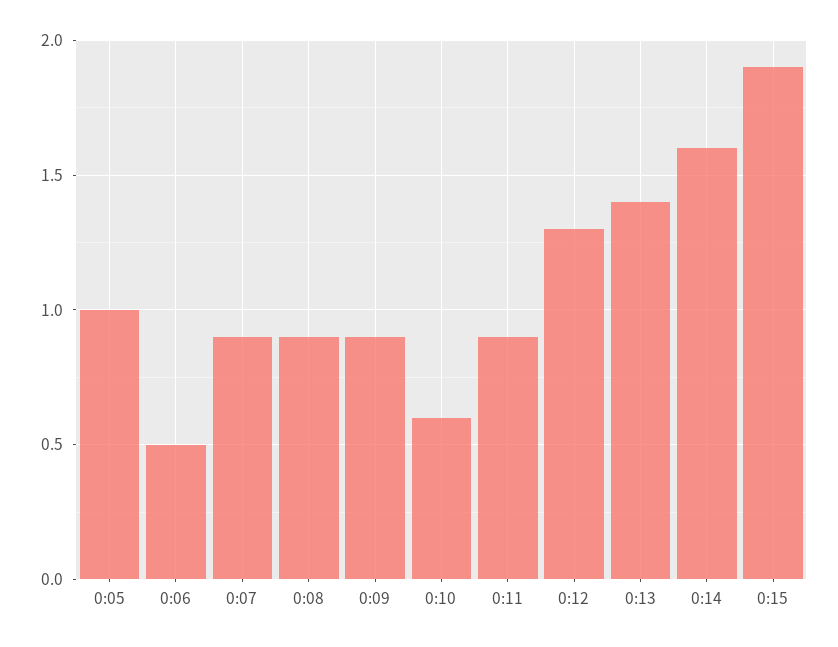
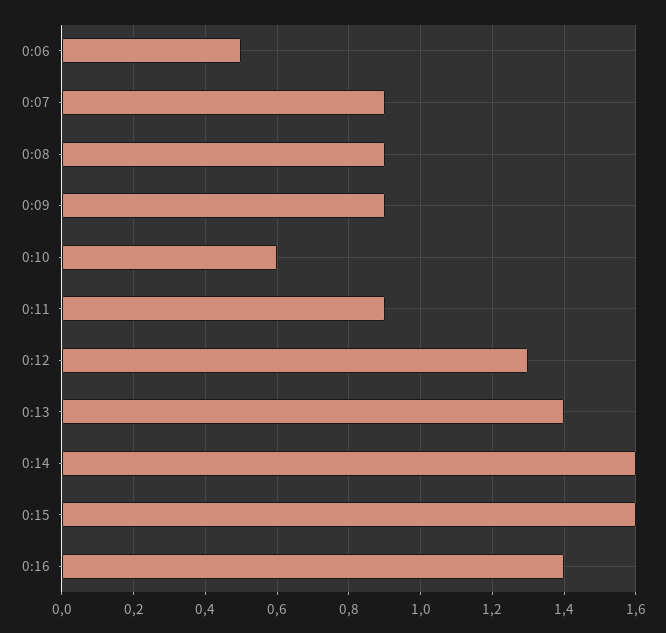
0:05: 1 -> none
0:15: 1.9 -> 1.6
0:16: none -> 1.4

